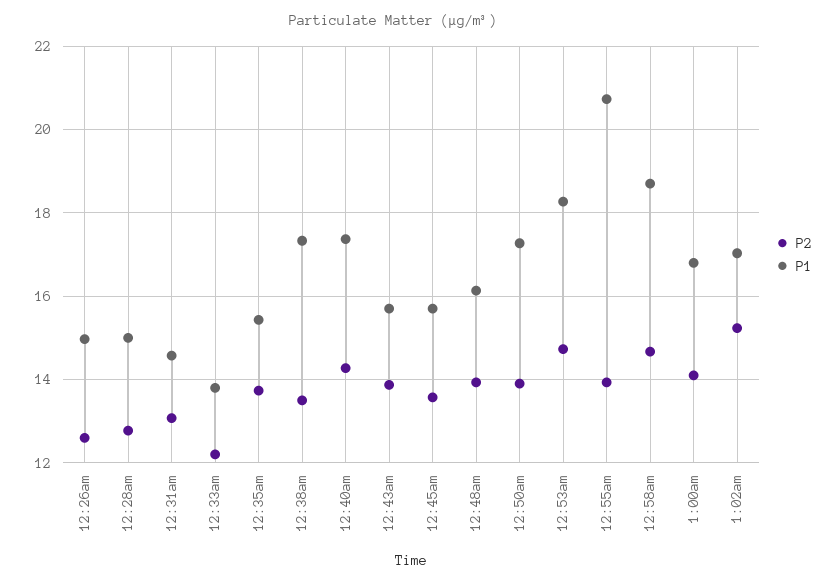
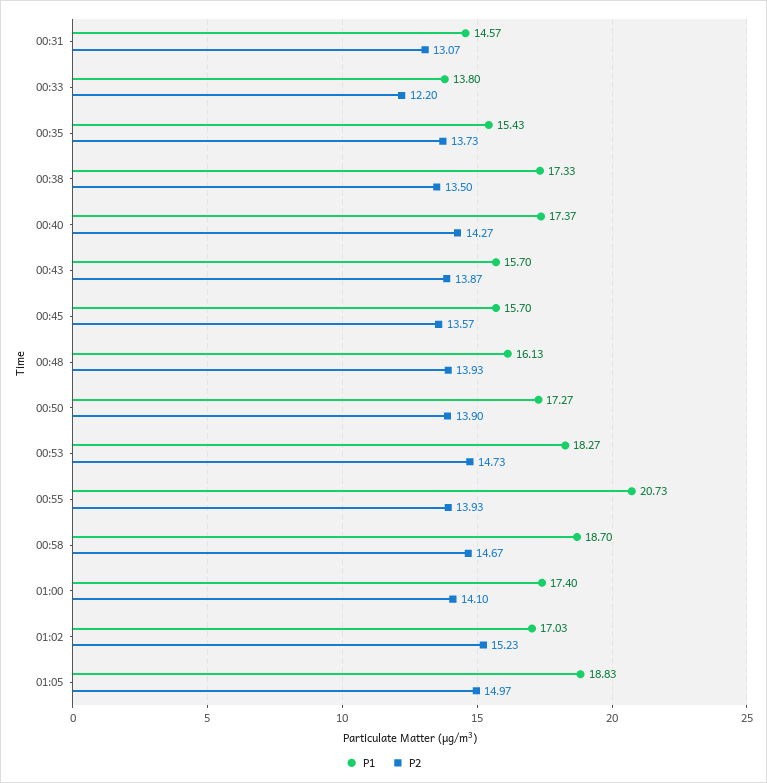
P2, 12:26am: 12.6 -> none
P1, 12:26am: 15 -> none
P2, 12:28am: 12.8 -> none
P1, 12:28am: 15 -> none
P1, 1:00am: 16.8 -> 17.4
P1, 01:05: none -> 18.83
P2, 01:05: none -> 14.97

